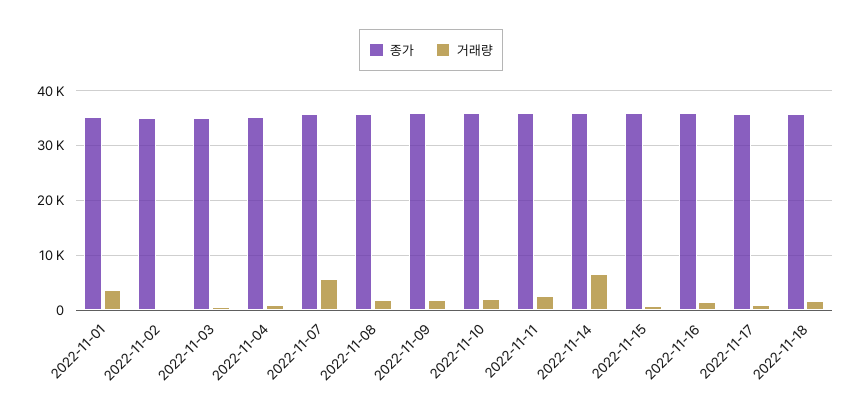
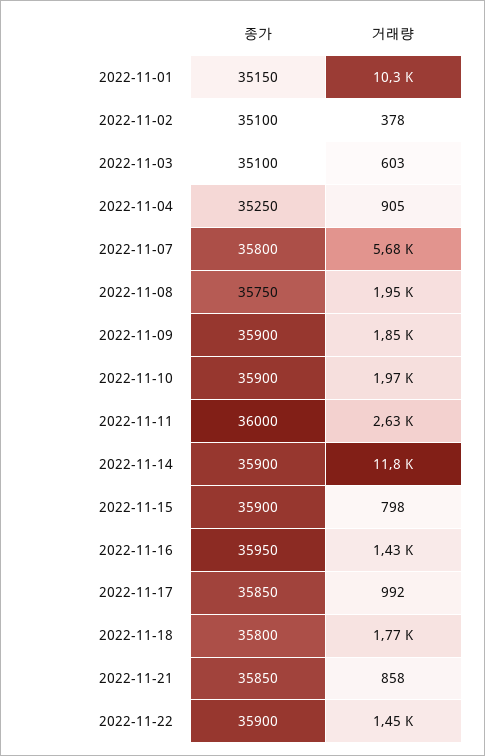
거래량, 2022-11-01: 4000 -> 10300
거래량, 2022-11-14: 6000 -> 11800
종가, 2022-11-21: none -> 35850
거래량, 2022-11-21: none -> 858
종가, 2022-11-22: none -> 35900
거래량, 2022-11-22: none -> 1450

